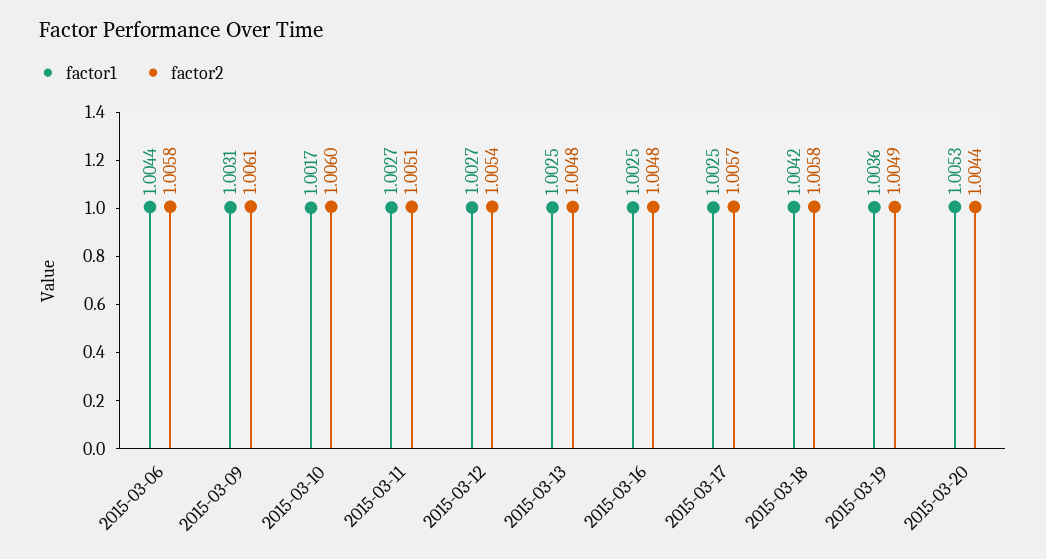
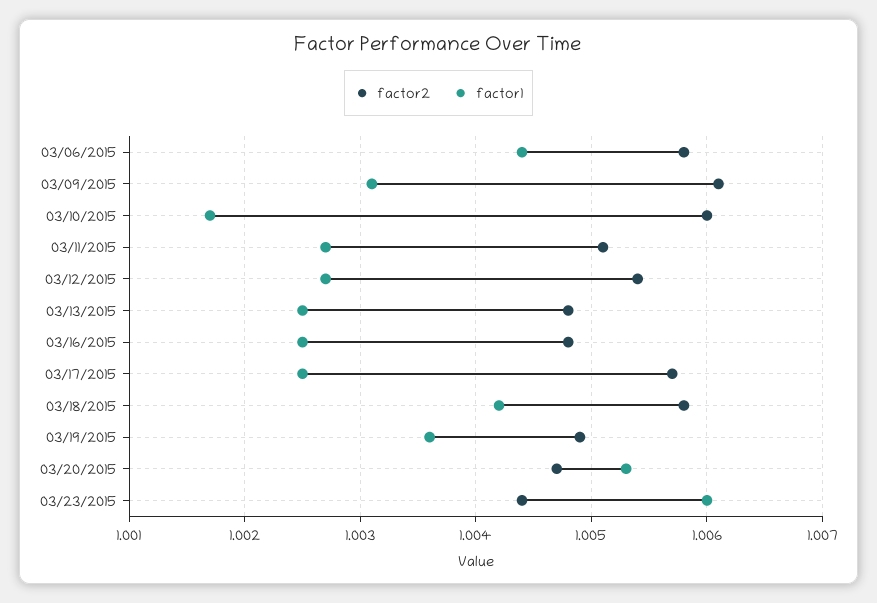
factor2, 2015-03-20: 1.0044 -> 1.0047
factor2, 03/23/2015: none -> 1.0044
factor1, 03/23/2015: none -> 1.006

